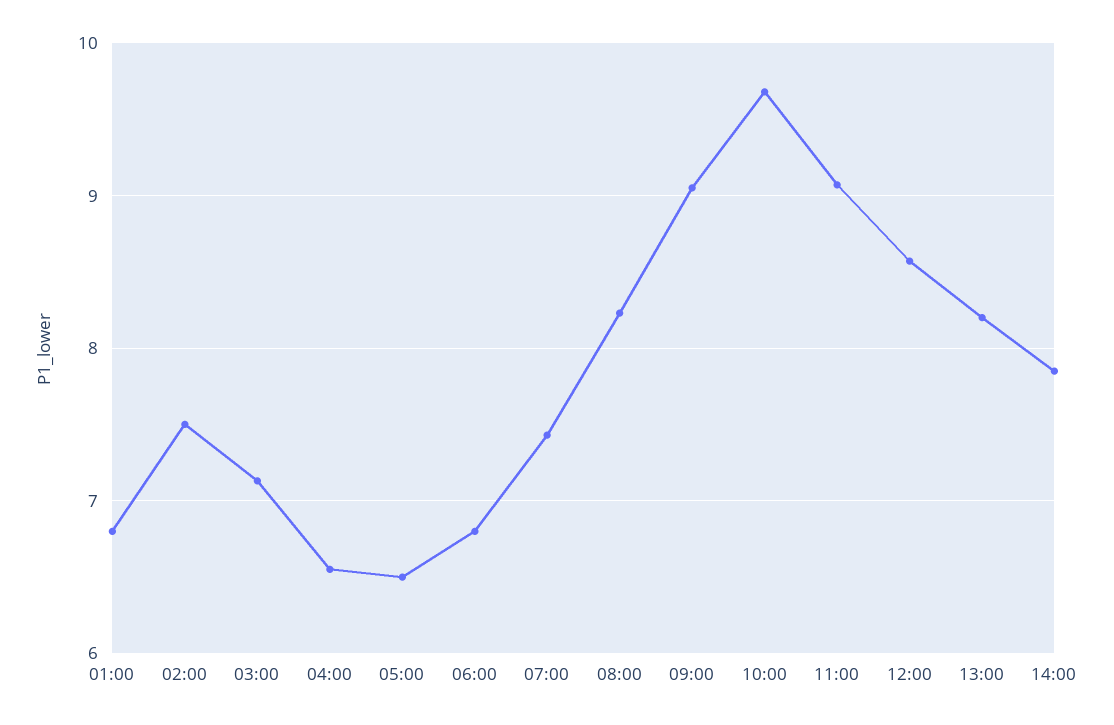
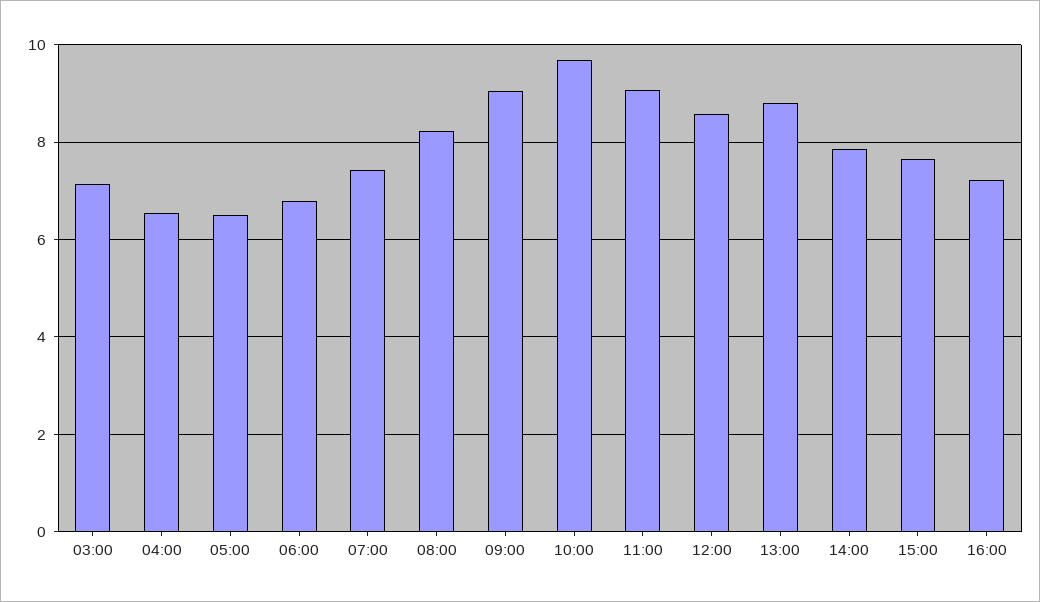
01:00: 6.8 -> none
02:00: 7.5 -> none
13:00: 8.2 -> 8.8
15:00: none -> 7.6
16:00: none -> 7.2

